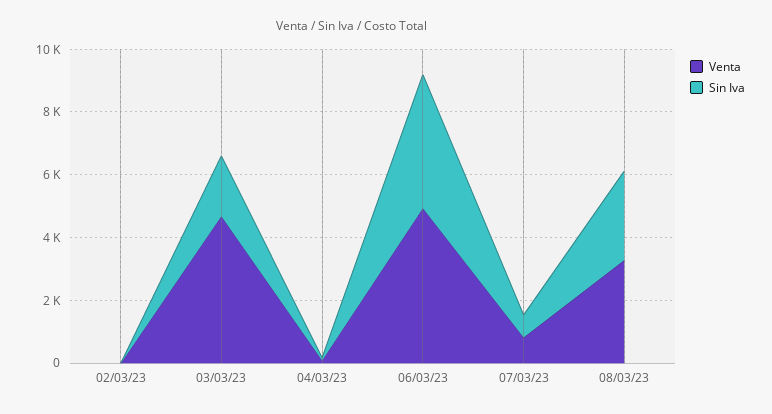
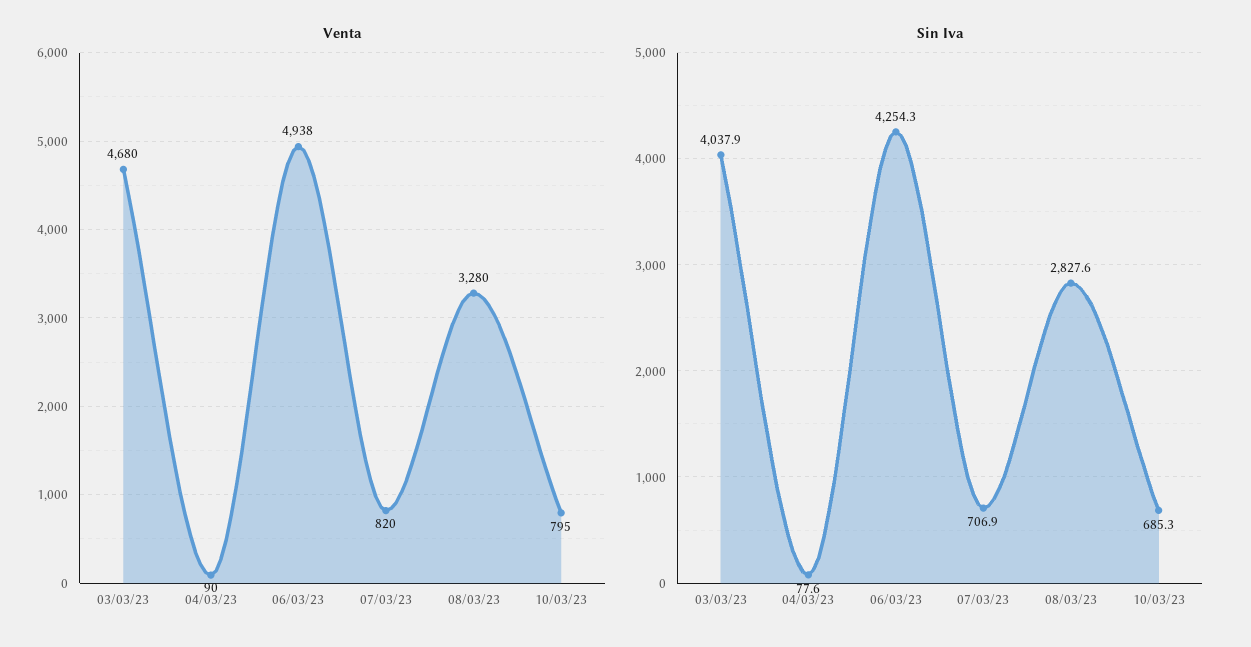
Venta, 02/03/23: 0 -> none
Sin Iva, 02/03/23: 0 -> none
Sin Iva, 03/03/23: 2000 -> 4037.9
Venta, 10/03/23: none -> 795
Sin Iva, 10/03/23: none -> 685.3

